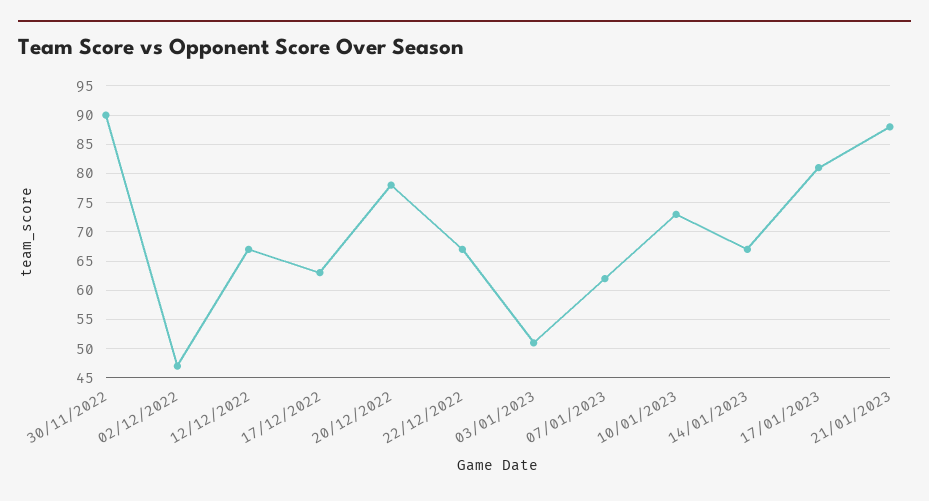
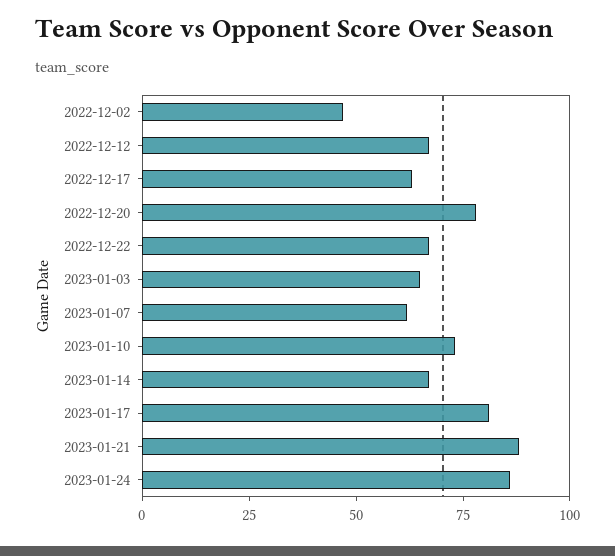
30/11/2022: 90 -> none
03/01/2023: 50 -> 65
2023-01-24: none -> 85

